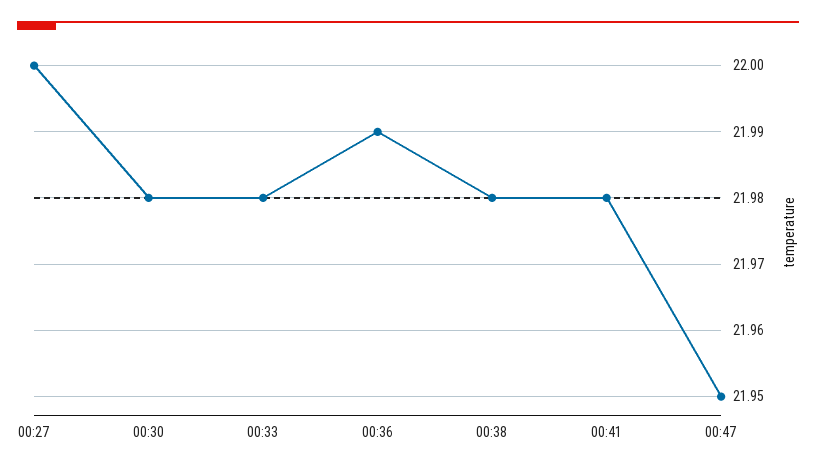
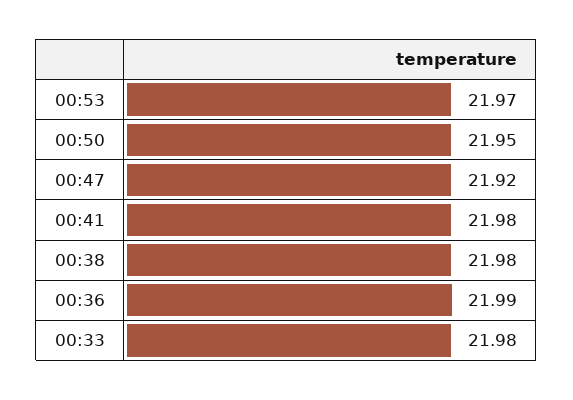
00:27: 22 -> none
00:30: 21.98 -> none
00:47: 21.95 -> 21.92
00:53: none -> 21.97
00:50: none -> 21.95

